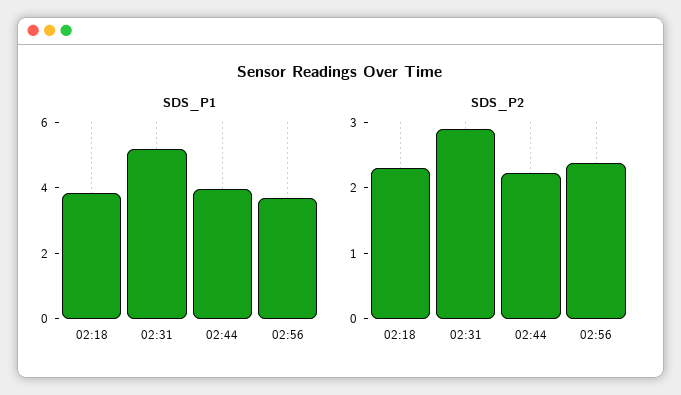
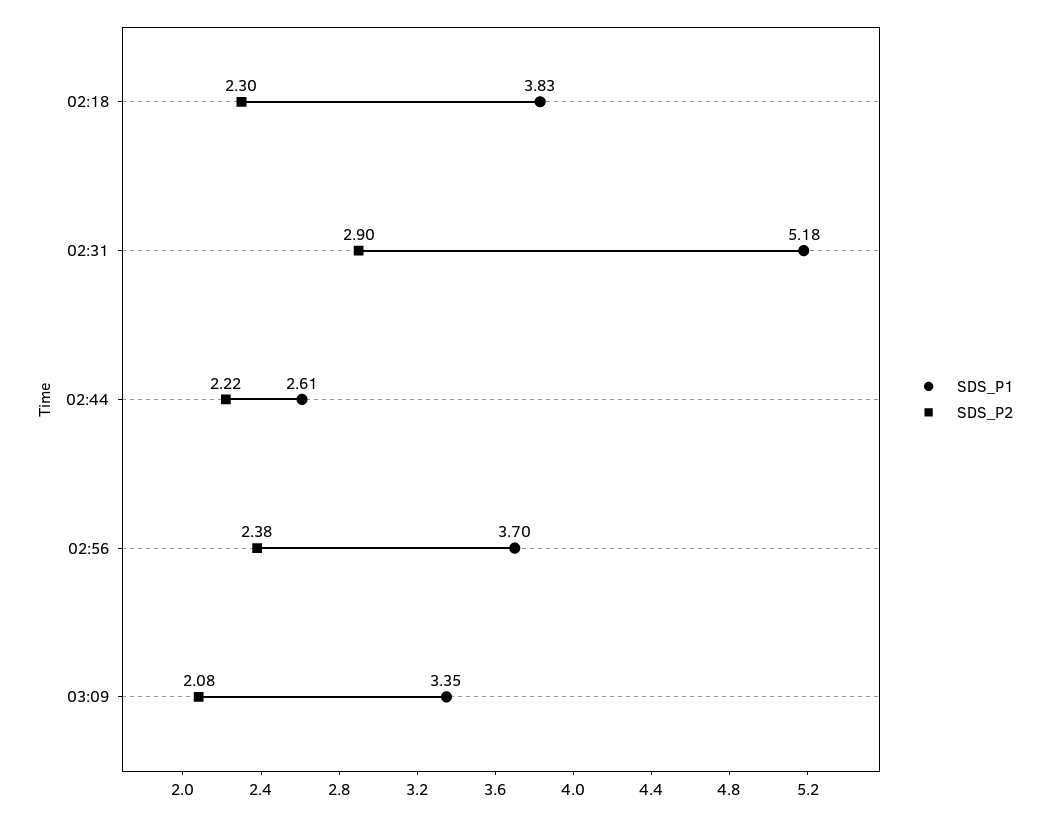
SDS_P1, 02:44: 4 -> 2.61
SDS_P1, 03:09: none -> 3.35
SDS_P2, 03:09: none -> 2.08

